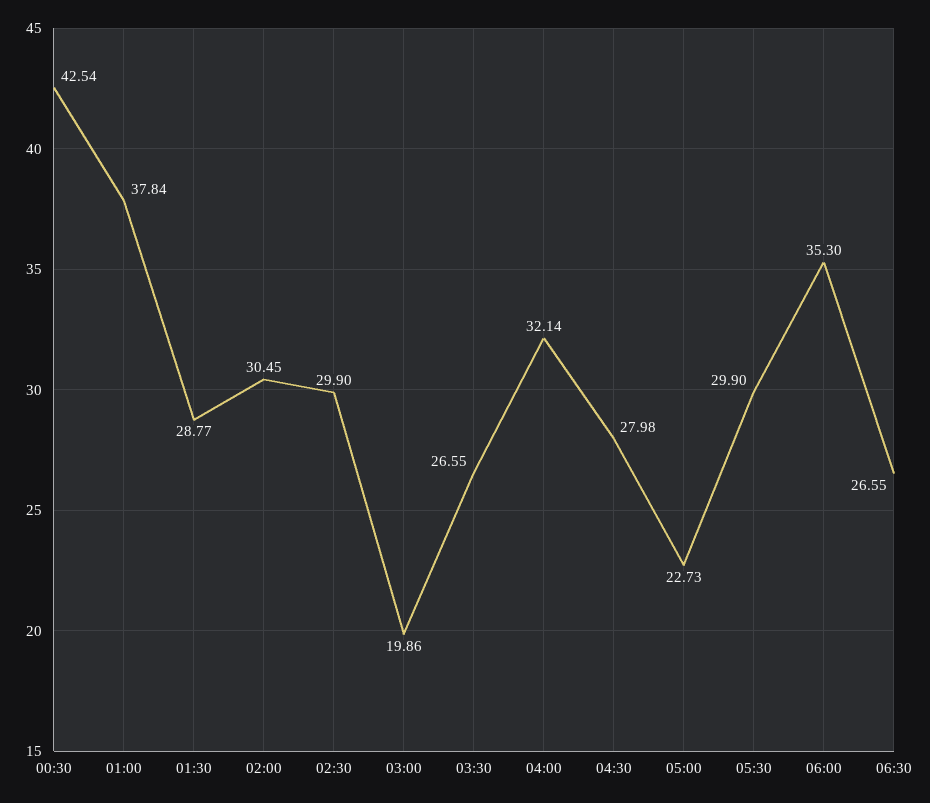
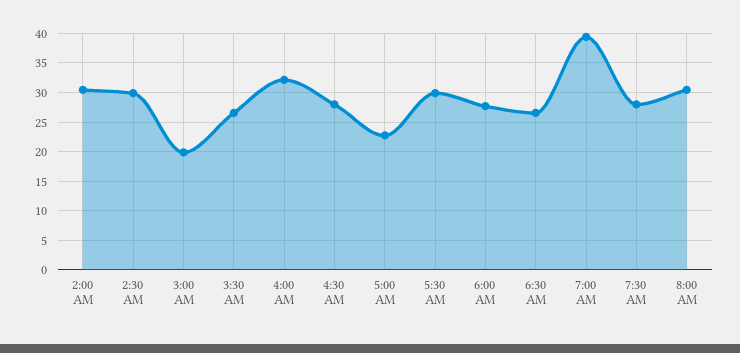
00:30: 42.54 -> none
01:00: 37.84 -> none
01:30: 28.77 -> none
06:00: 35.3 -> 27.5
7:00 AM: none -> 40
7:30 AM: none -> 27.5
8:00 AM: none -> 30

